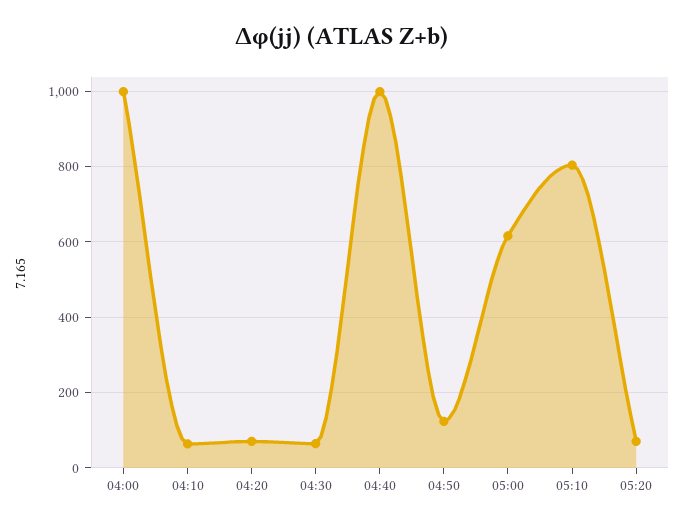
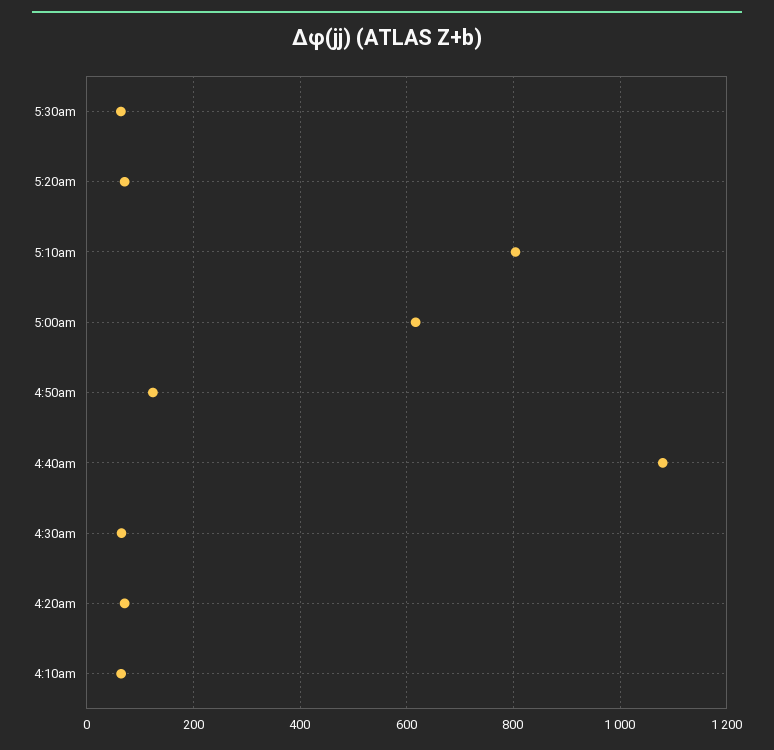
04:00: 1000 -> none
04:40: 1000 -> 1080
5:30am: none -> 60

